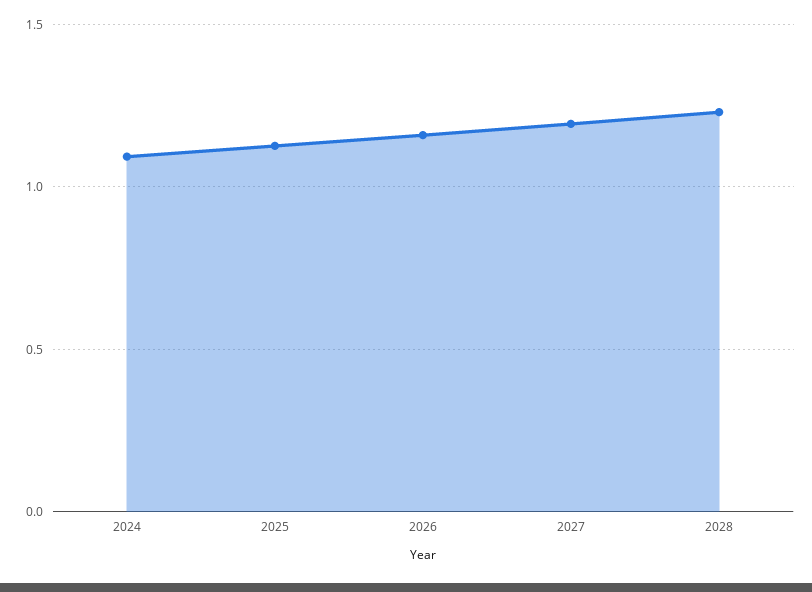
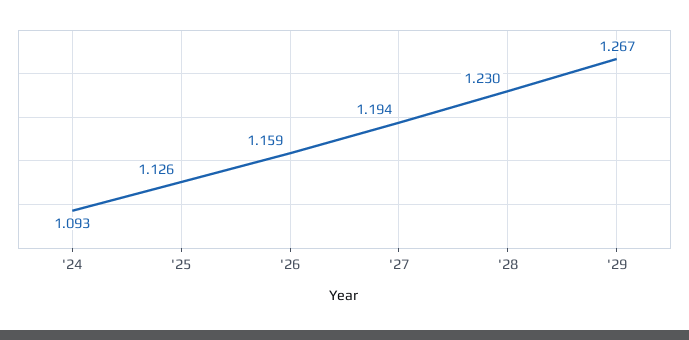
'29: none -> 1.267

